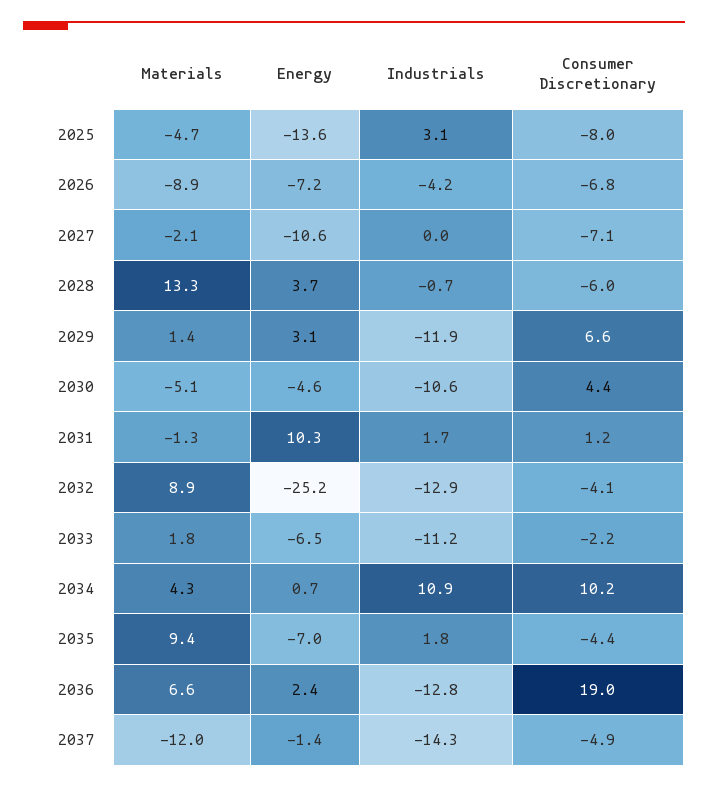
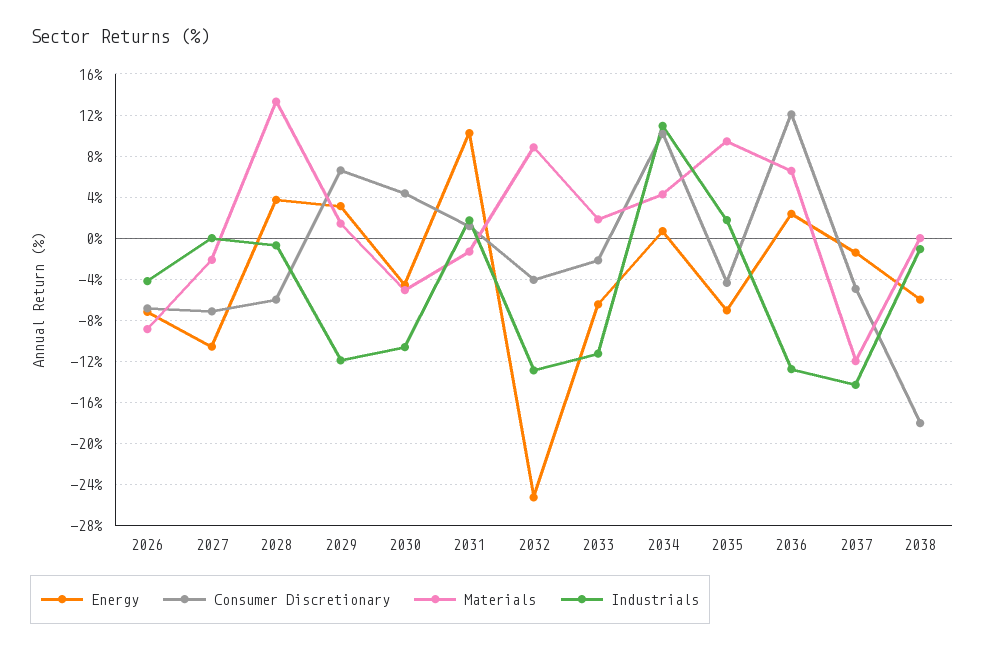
Materials, 2025: -4.7 -> none
Energy, 2025: -13.6 -> none
Industrials, 2025: 3.1 -> none
Consumer Discretionary, 2025: -8 -> none
Consumer Discretionary, 2036: 19 -> 12
Energy, 2038: none -> -6
Consumer Discretionary, 2038: none -> -18
Materials, 2038: none -> 0
Industrials, 2038: none -> -1

